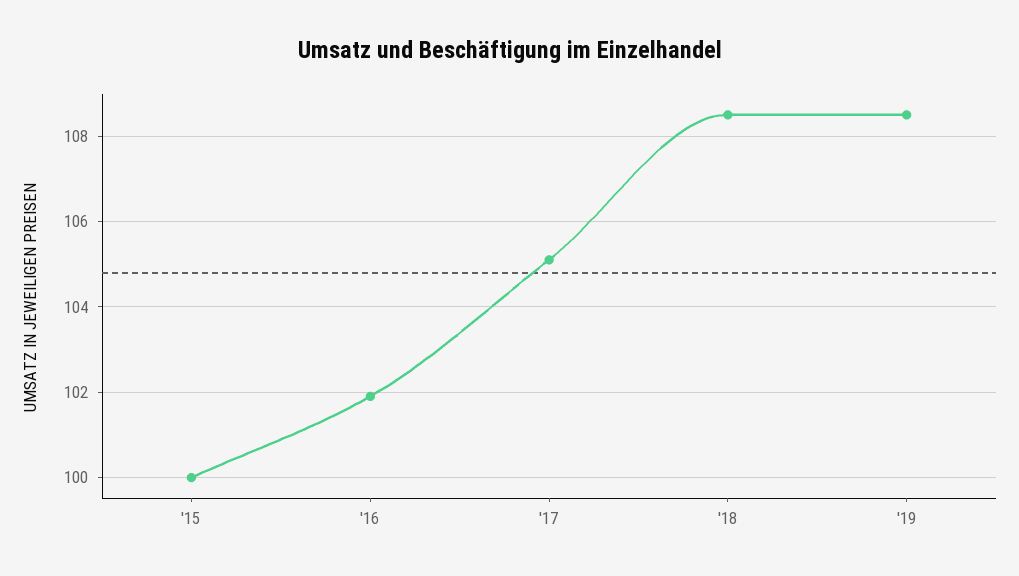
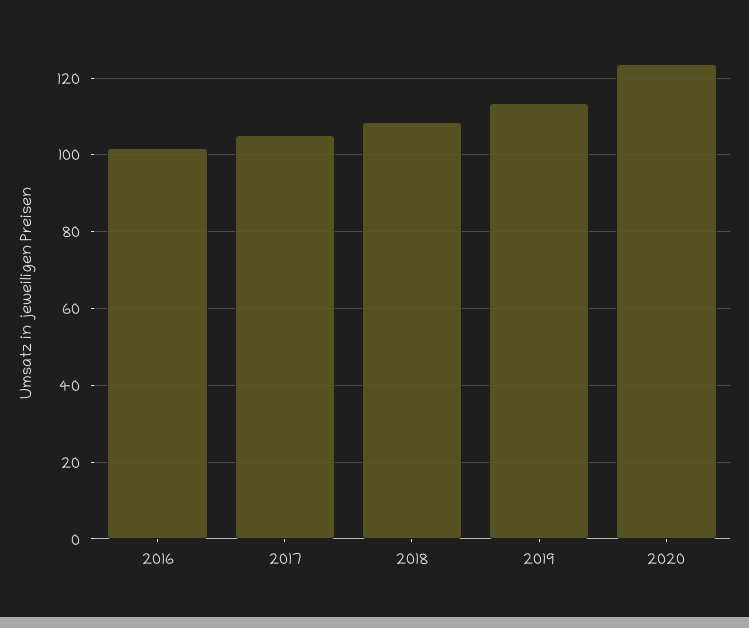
'15: 100 -> none
'19: 108.5 -> 114
2020: none -> 124

